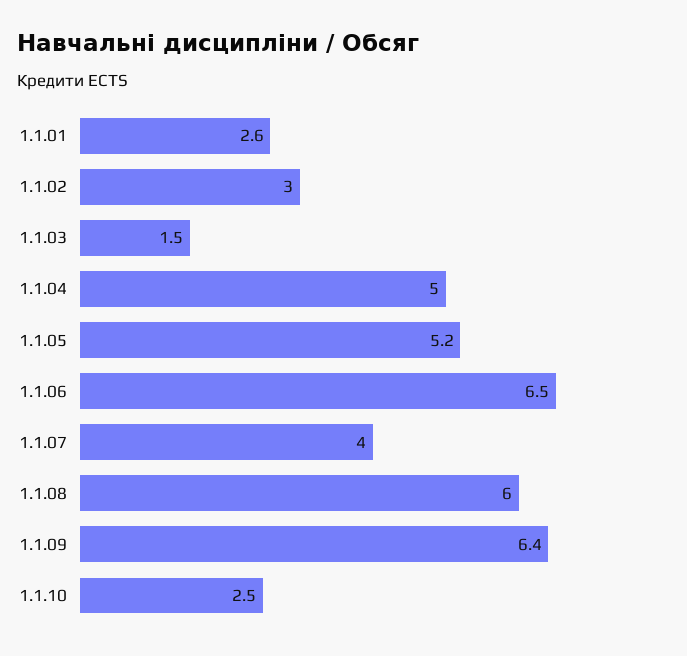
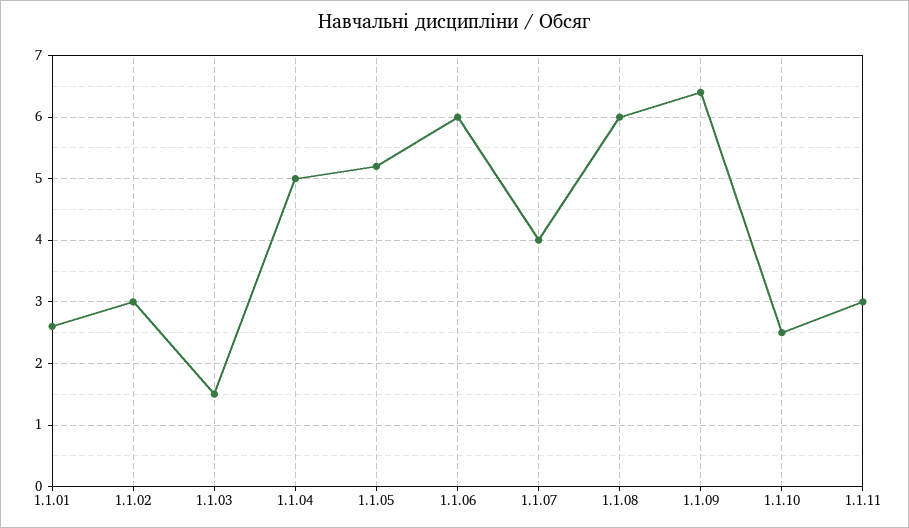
1.1.06: 6.5 -> 6
1.1.11: none -> 3

